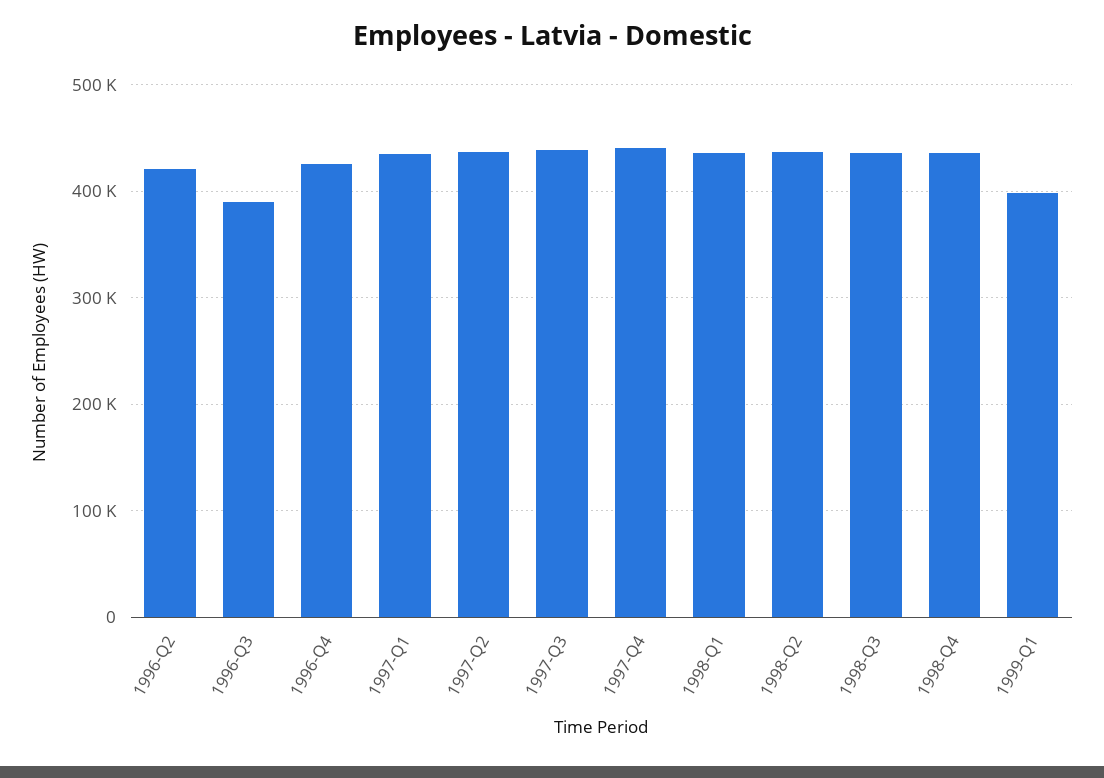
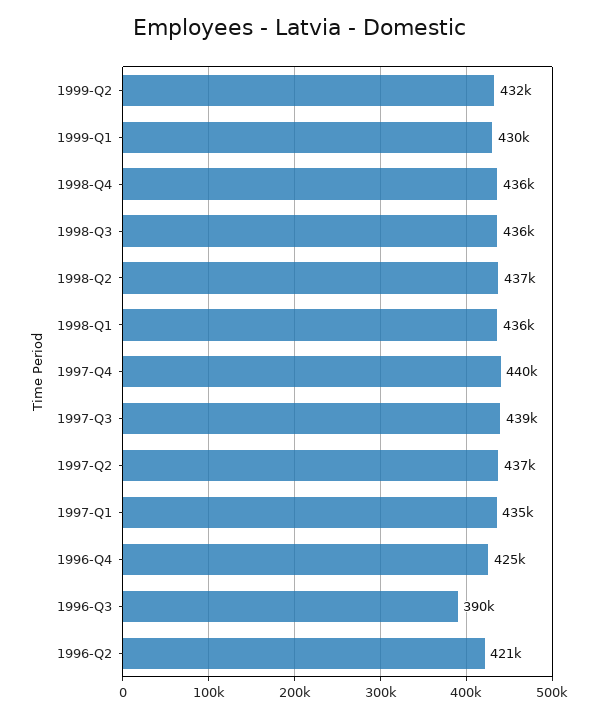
1999-Q1: 400000 -> 430000
1999-Q2: none -> 432000

